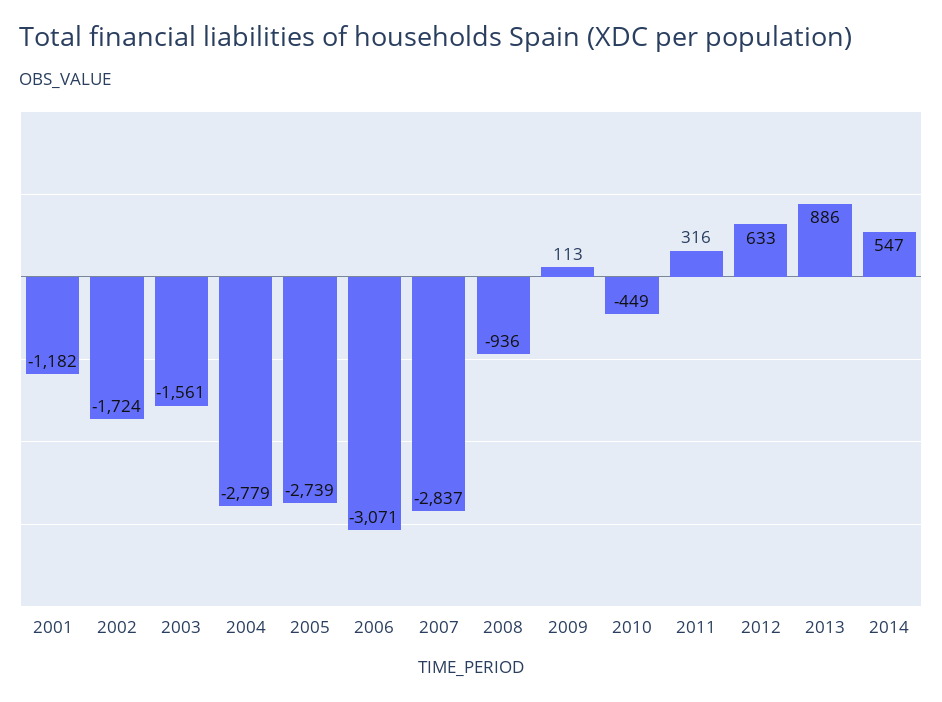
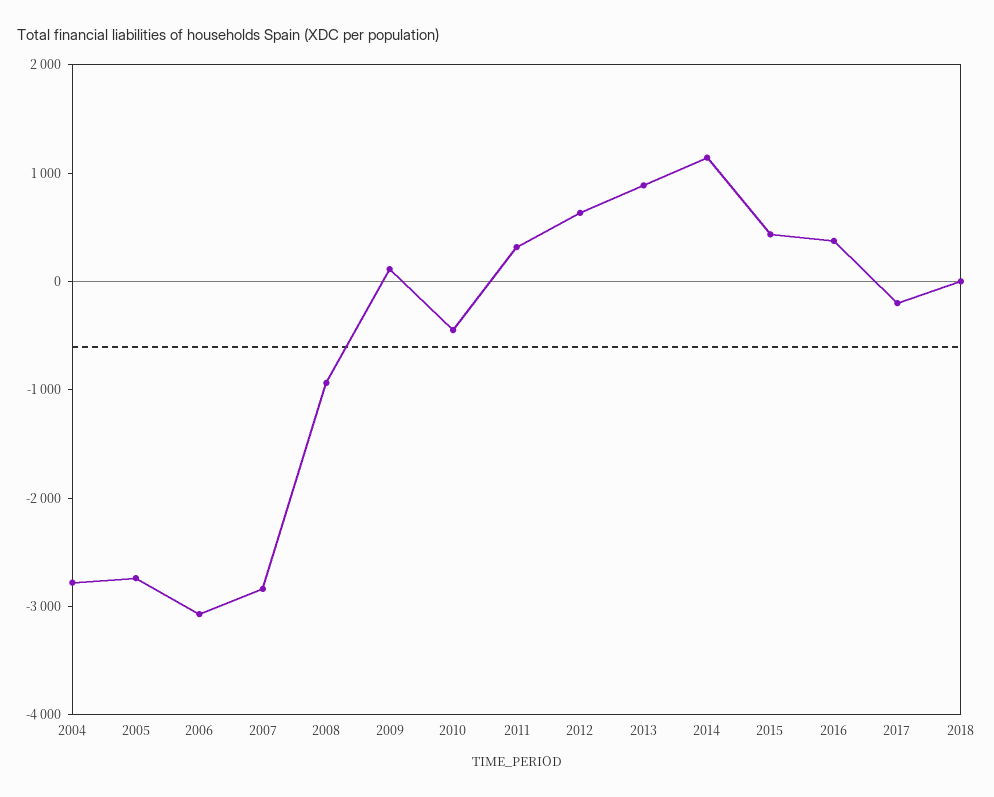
2001: -1182 -> none
2002: -1724 -> none
2003: -1561 -> none
2014: 547 -> 1200
2015: none -> 400
2016: none -> 400
2017: none -> -200
2018: none -> 0

